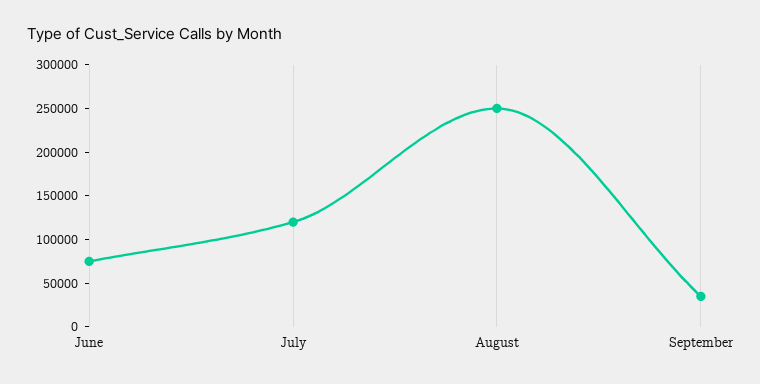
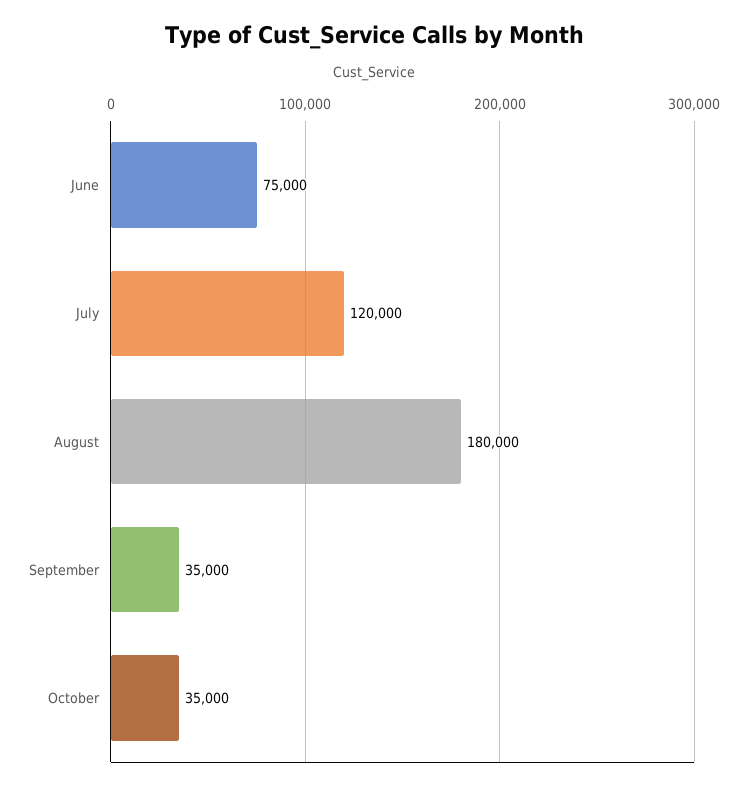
August: 250000 -> 180000
October: none -> 35000

